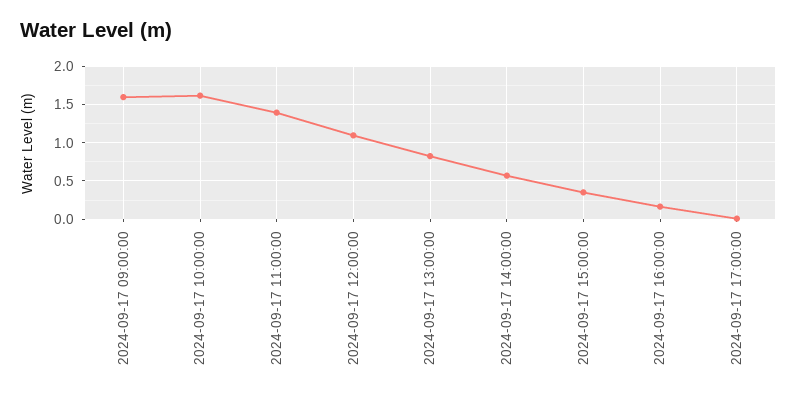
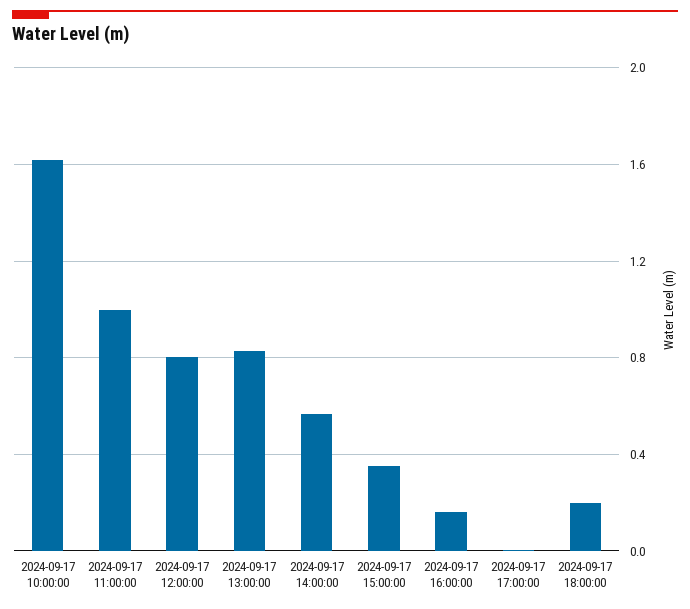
2024-09-17 09:00:00: 1.6 -> none
2024-09-17 11:00:00: 1.4 -> 1
2024-09-17 12:00:00: 1.1 -> 0.8
2024-09-17 18:00:00: none -> 0.2

